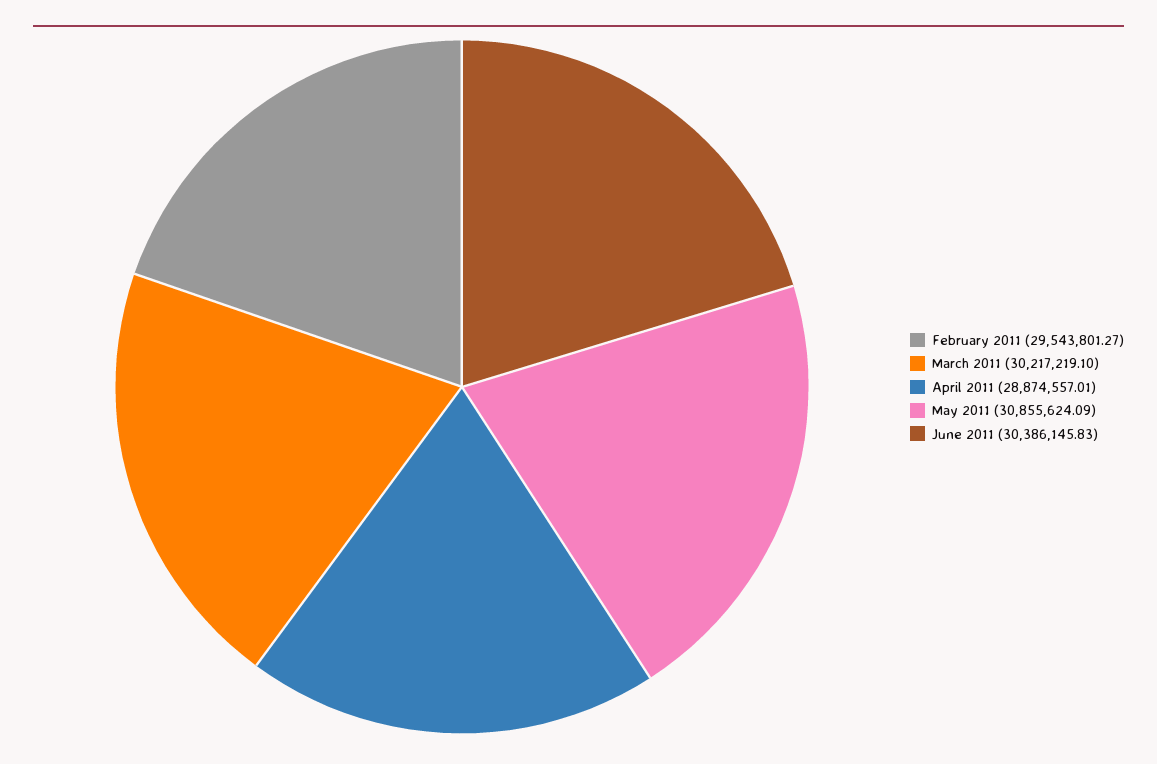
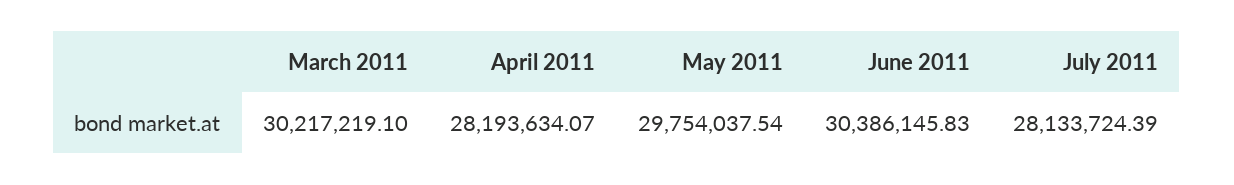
February 2011: 29543801.27 -> none
April 2011: 28874557.01 -> 28193634.07
May 2011: 30855624.09 -> 29754037.54
July 2011: none -> 28133724.39

